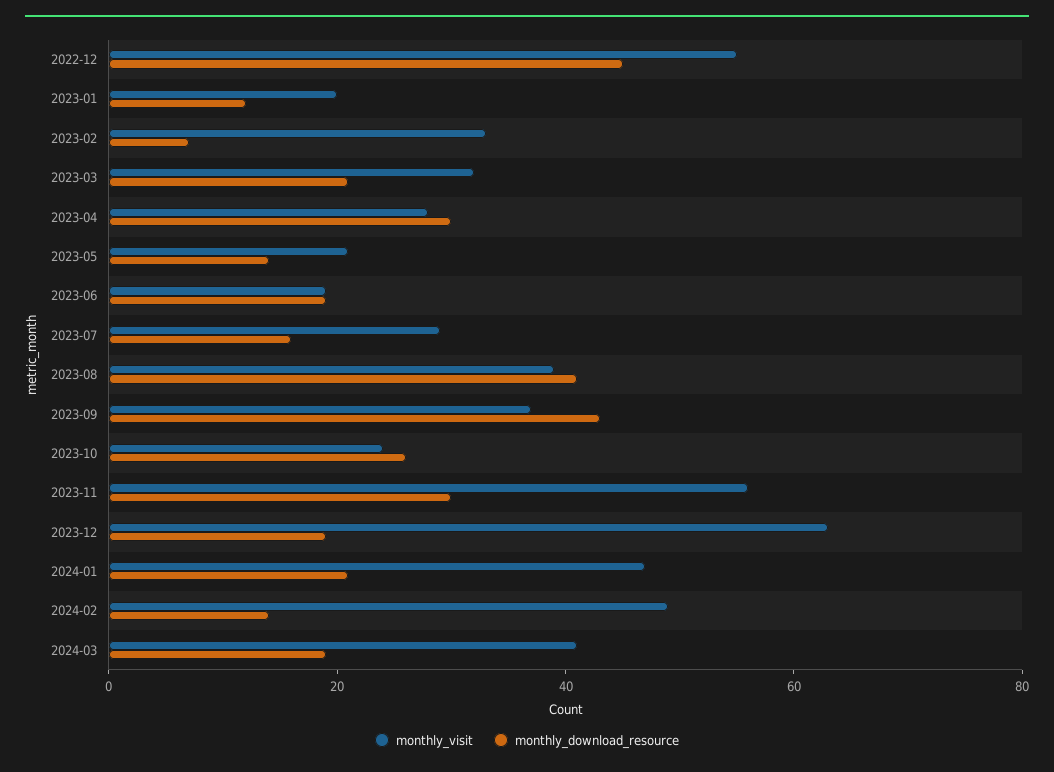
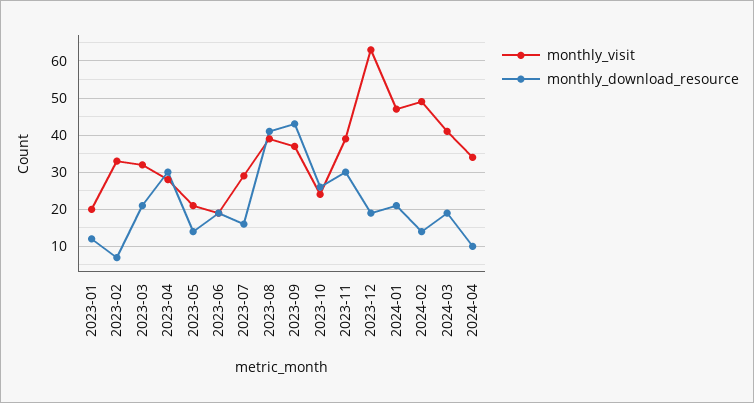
monthly_visit, 2022-12: 55 -> none
monthly_download_resource, 2022-12: 45 -> none
monthly_visit, 2023-11: 55 -> 40
monthly_visit, 2024-04: none -> 35
monthly_download_resource, 2024-04: none -> 10

